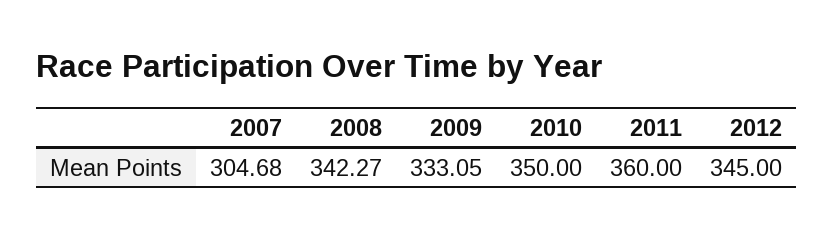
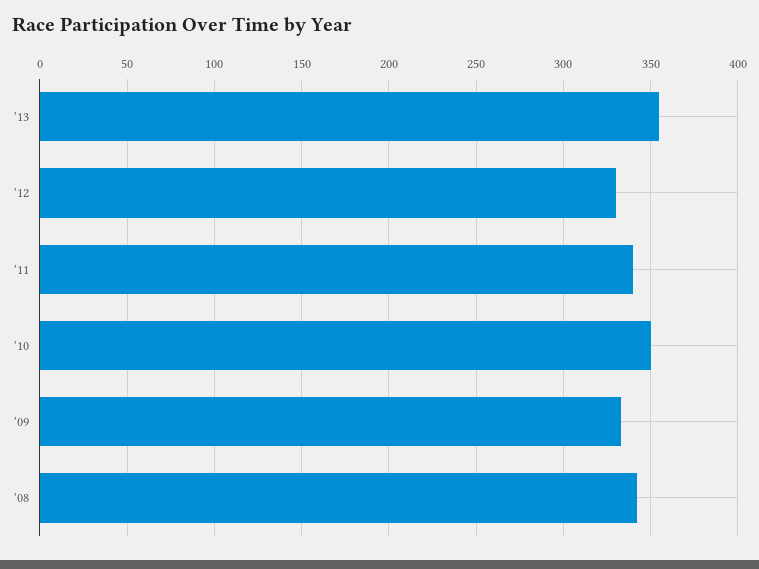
2007: 304.68 -> none
2011: 360 -> 340
2012: 345 -> 330
'13: none -> 355

